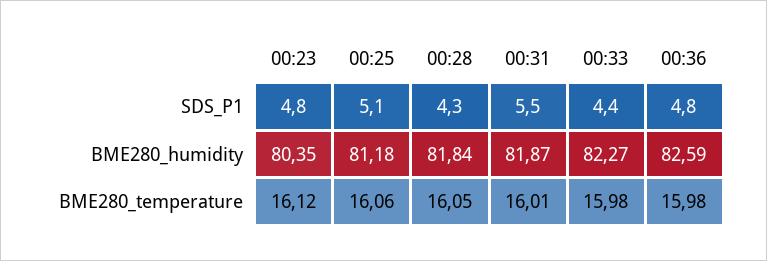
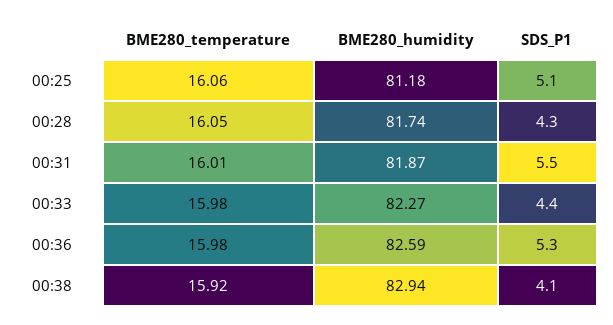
00:23, SDS_P1: 4.8 -> none
00:36, SDS_P1: 4.8 -> 5.3
00:23, BME280_humidity: 80.35 -> none
00:28, BME280_humidity: 81.84 -> 81.74
00:23, BME280_temperature: 16.12 -> none
00:38, BME280_temperature: none -> 15.92
00:38, BME280_humidity: none -> 82.94
00:38, SDS_P1: none -> 4.1

